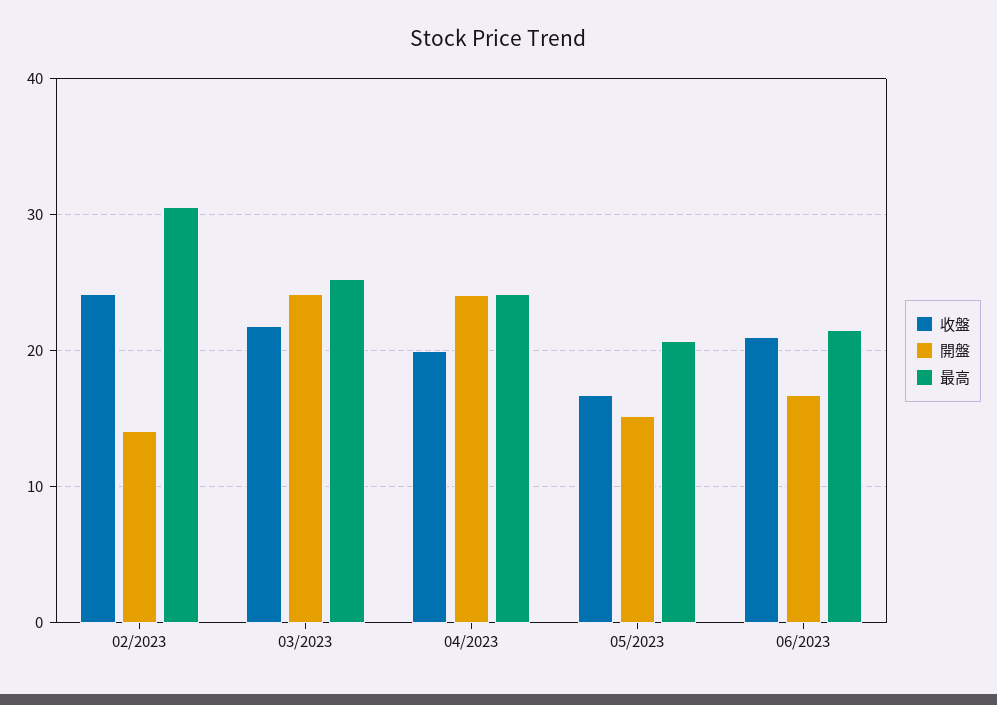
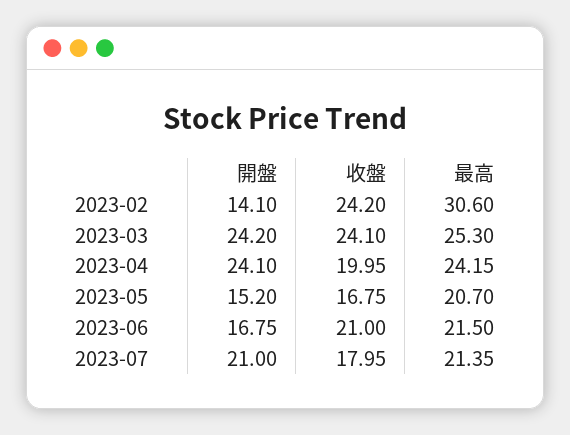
收盤, 03/2023: 22 -> 24.1
開盤, 2023-07: none -> 21
收盤, 2023-07: none -> 17.95
最高, 2023-07: none -> 21.35

